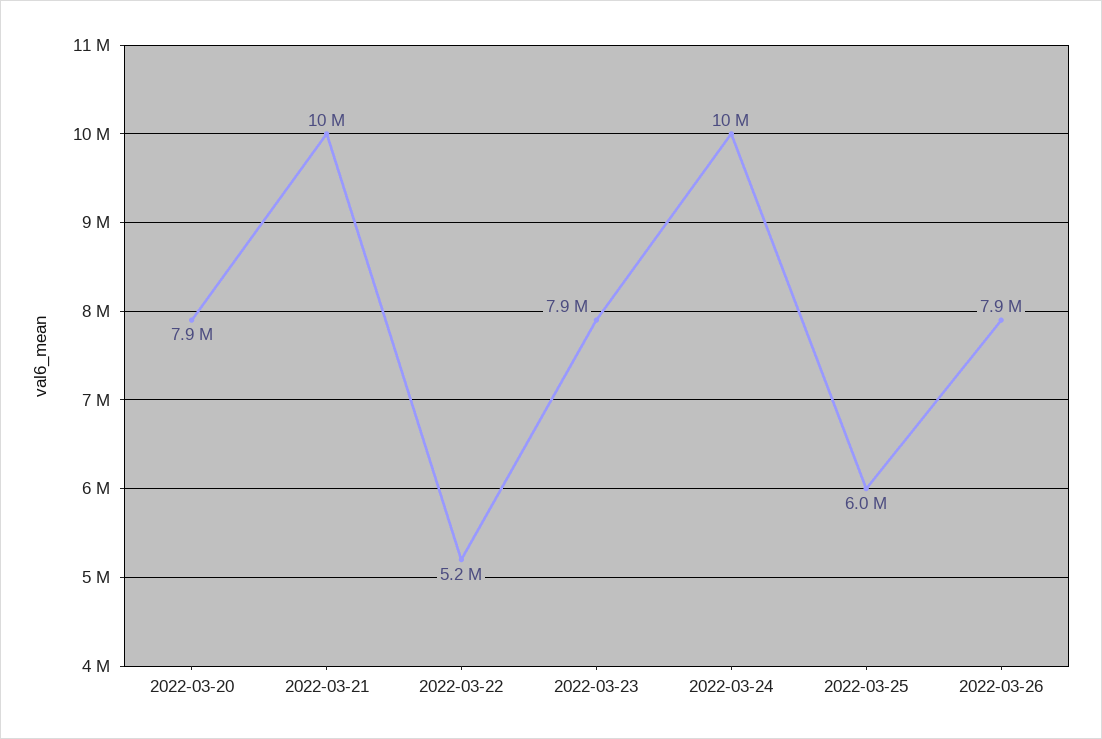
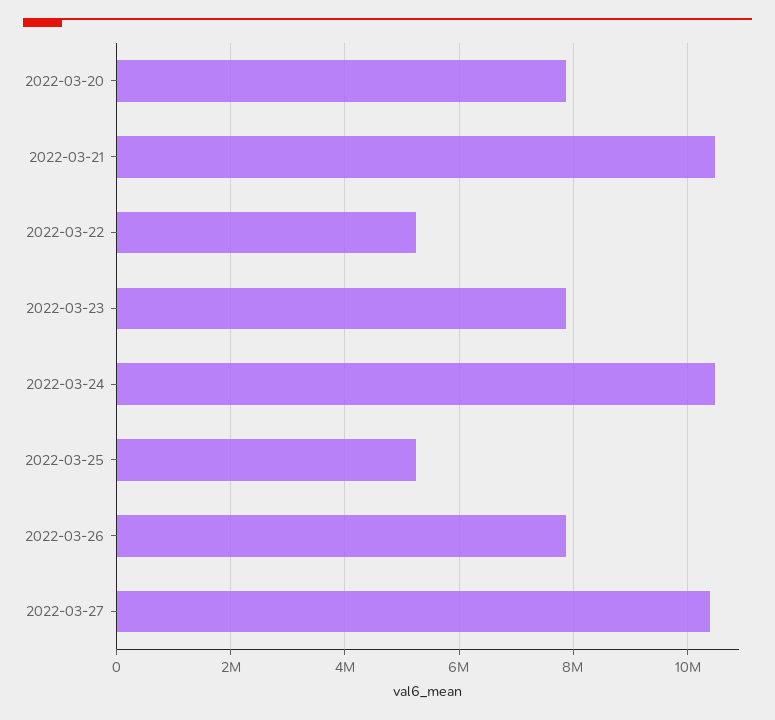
2022-03-25: 6000000 -> 5200000
2022-03-27: none -> 10400000

